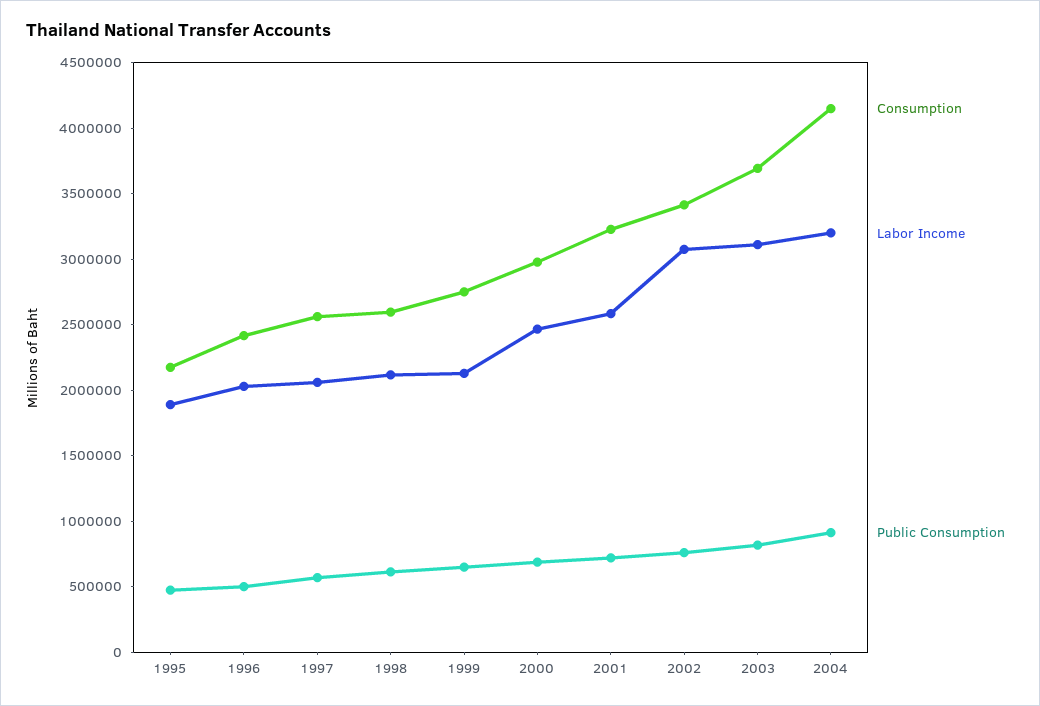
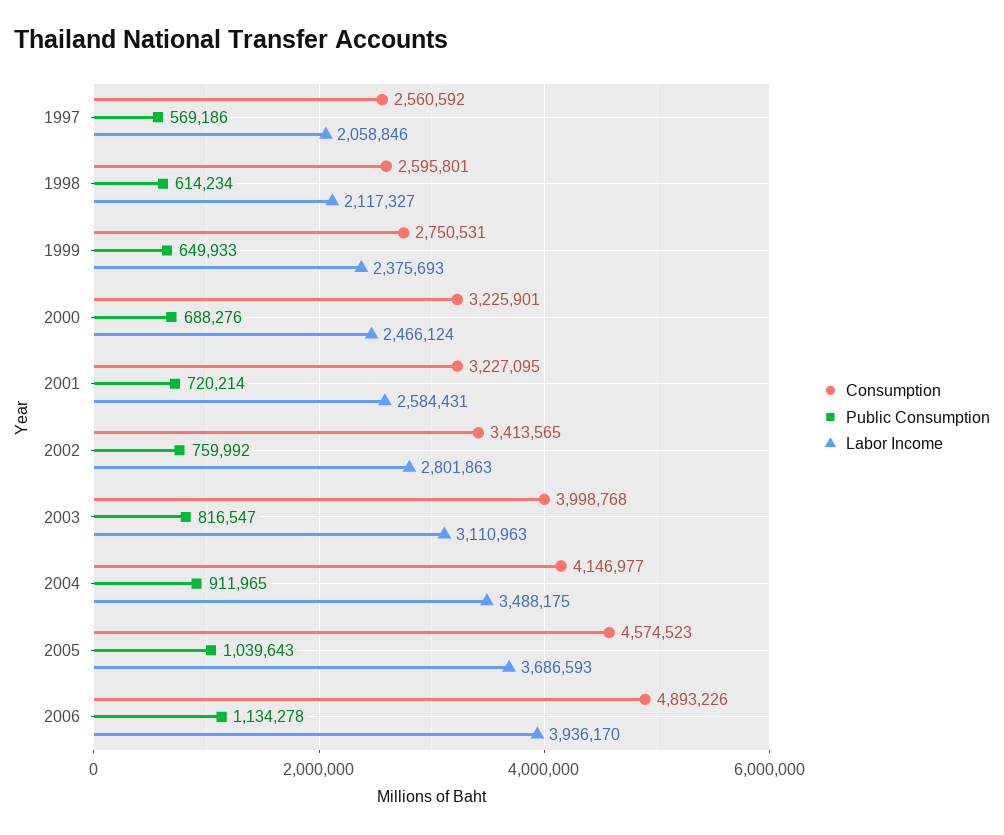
Consumption, 1995: 2200000 -> none
Labor Income, 1995: 1900000 -> none
Public Consumption, 1995: 500000 -> none
Consumption, 1996: 2400000 -> none
Labor Income, 1996: 2000000 -> none
Public Consumption, 1996: 500000 -> none
Labor Income, 1999: 2100000 -> 2375693
Consumption, 2000: 3000000 -> 3225901
Labor Income, 2002: 3100000 -> 2801863
Consumption, 2003: 3700000 -> 3998768
Labor Income, 2004: 3200000 -> 3488175
Consumption, 2005: none -> 4574523
Public Consumption, 2005: none -> 1039643
Labor Income, 2005: none -> 3686593
Consumption, 2006: none -> 4893226
Public Consumption, 2006: none -> 1134278
Labor Income, 2006: none -> 3936170

